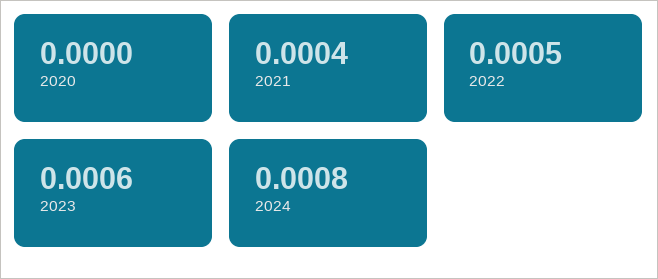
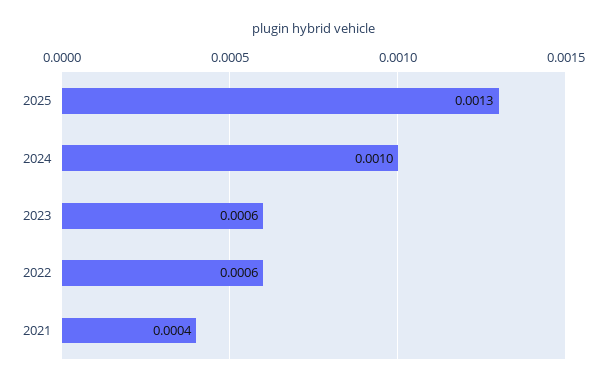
2020: 0 -> none
2022: 0.0005 -> 0.0006
2024: 0.0008 -> 0.001
2025: none -> 0.0013

